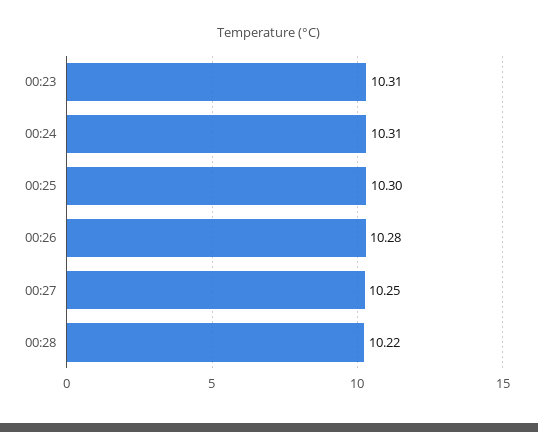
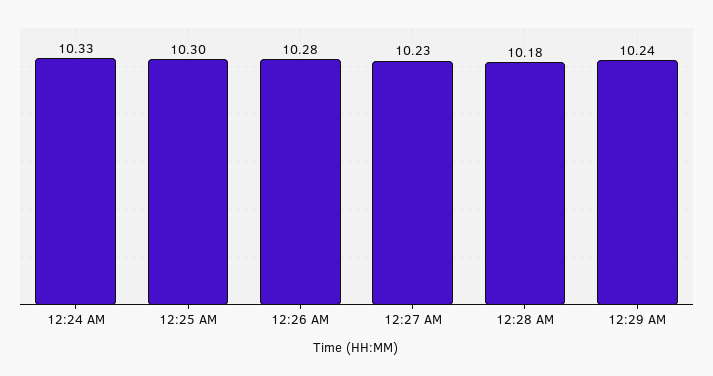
00:23: 10.31 -> none
00:24: 10.31 -> 10.33
00:27: 10.25 -> 10.23
00:28: 10.22 -> 10.18
12:29 AM: none -> 10.24

